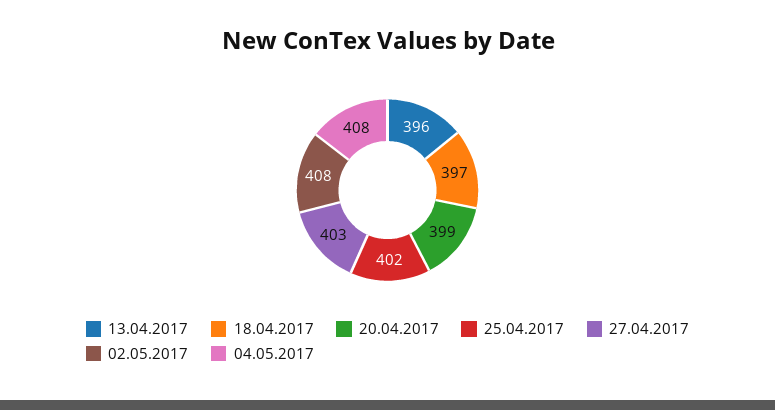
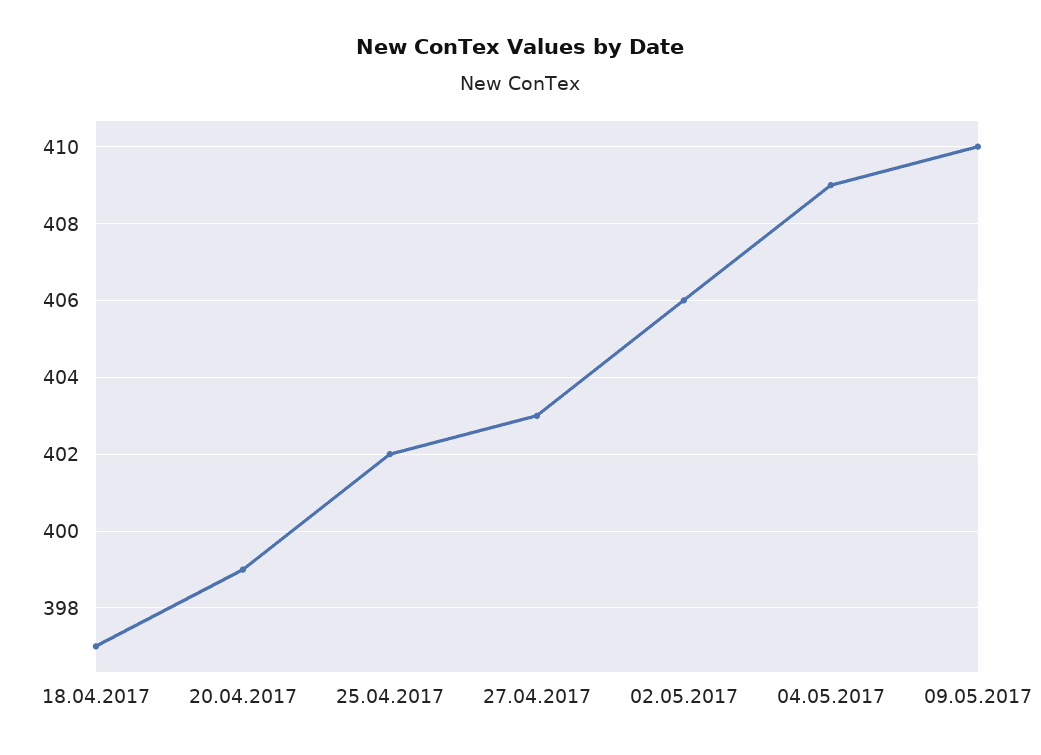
13.04.2017: 396 -> none
02.05.2017: 408 -> 406
04.05.2017: 408 -> 409
09.05.2017: none -> 410

